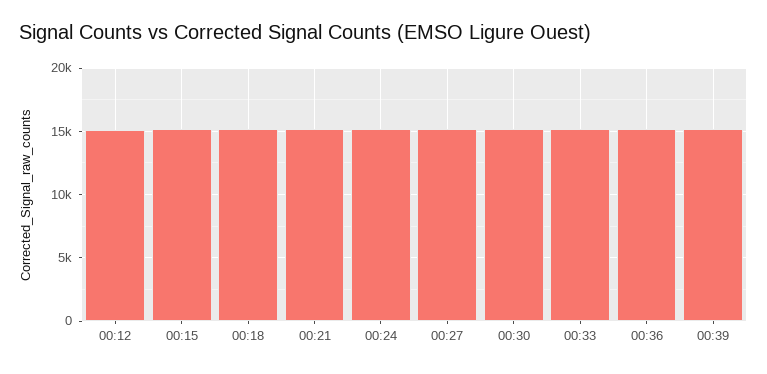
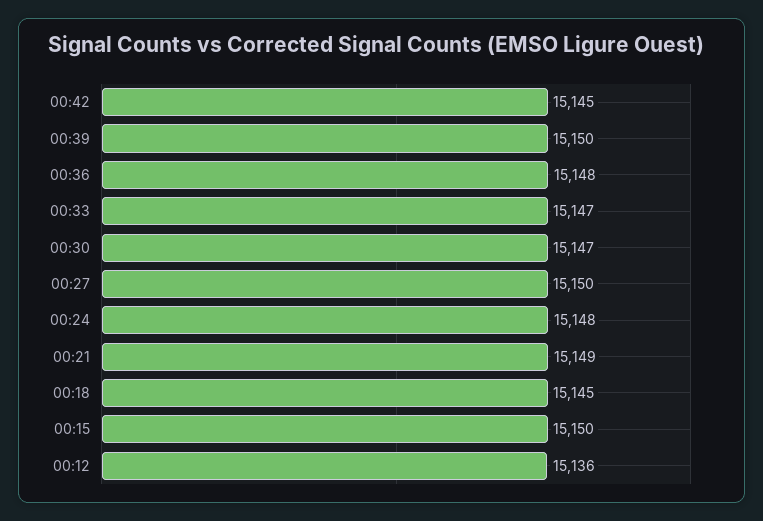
00:42: none -> 15145

